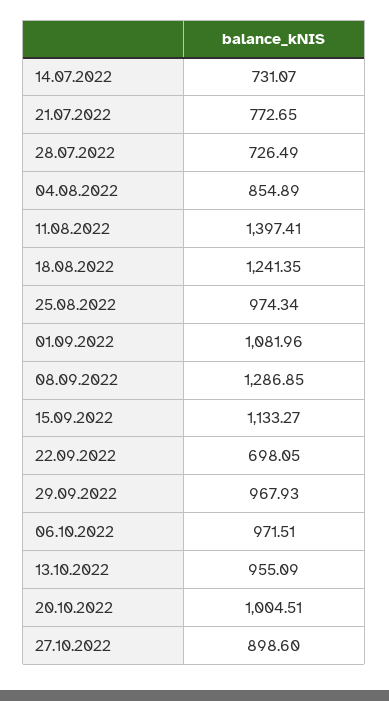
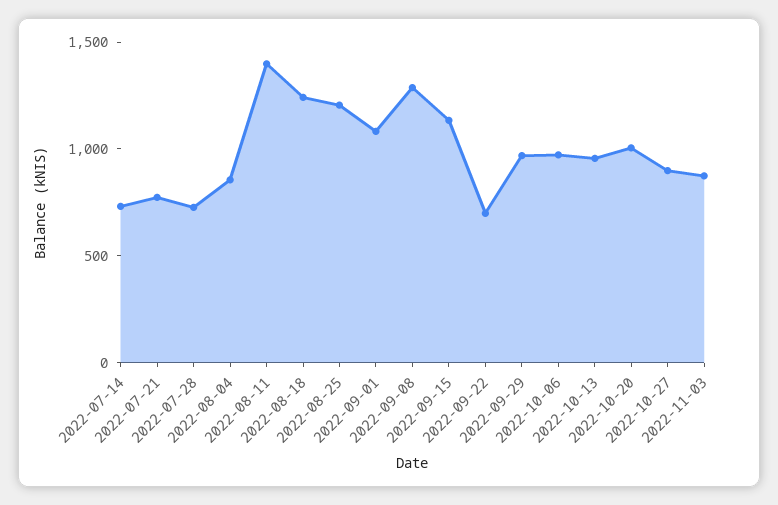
25.08.2022: 974.34 -> 1200
2022-11-03: none -> 900

